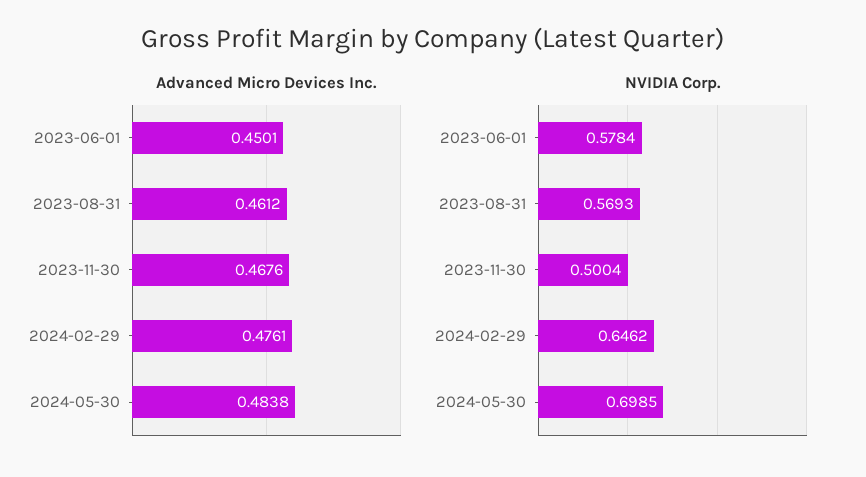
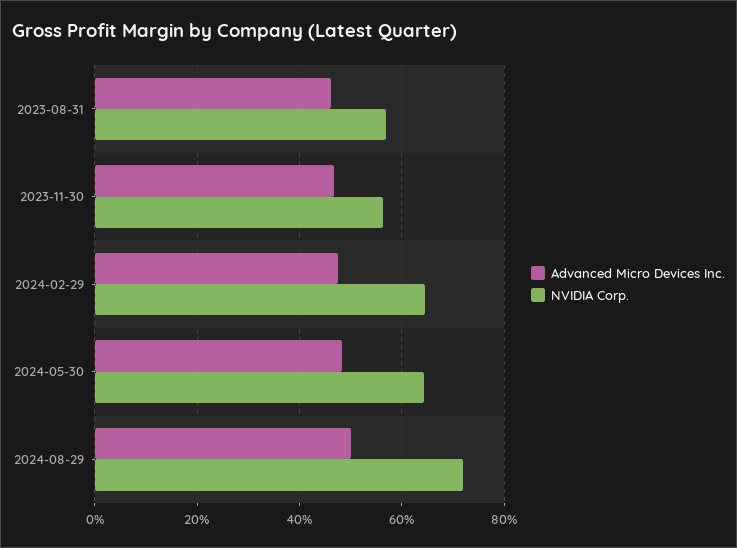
Advanced Micro Devices Inc., 2023-06-01: 0.4501 -> none
NVIDIA Corp., 2023-06-01: 0.5784 -> none
NVIDIA Corp., 2023-11-30: 0.5004 -> 0.56
NVIDIA Corp., 2024-05-30: 0.6985 -> 0.64
Advanced Micro Devices Inc., 2024-08-29: none -> 0.5
NVIDIA Corp., 2024-08-29: none -> 0.72

